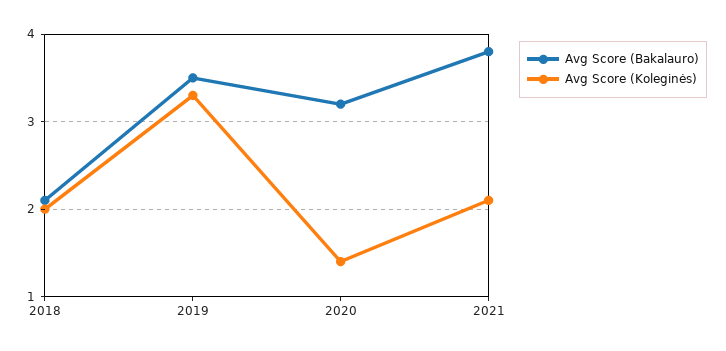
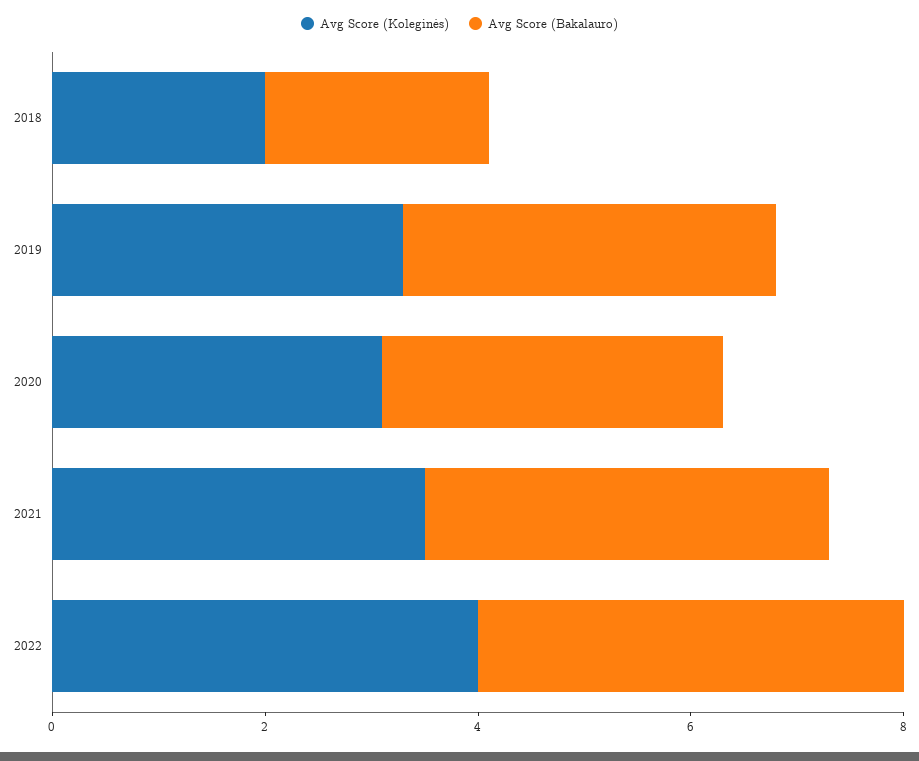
Avg Score (Koleginės), 2020: 1.4 -> 3
Avg Score (Koleginės), 2021: 2.1 -> 3.5
Avg Score (Koleginės), 2022: none -> 4
Avg Score (Bakalauro), 2022: none -> 4

